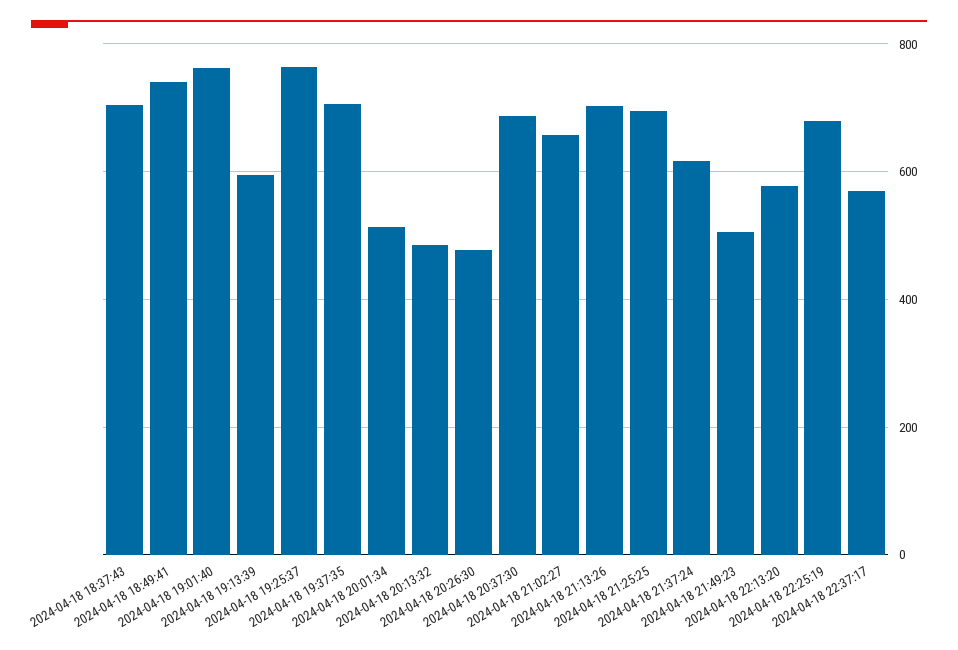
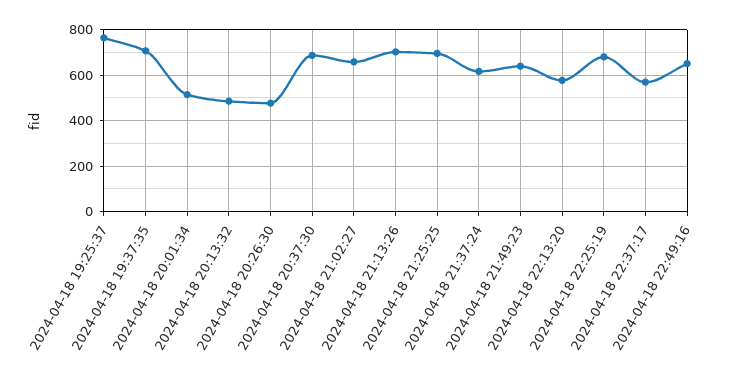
2024-04-18 18:37:43: 700 -> none
2024-04-18 18:49:41: 740 -> none
2024-04-18 19:01:40: 760 -> none
2024-04-18 19:13:39: 600 -> none
2024-04-18 21:49:23: 500 -> 650
2024-04-18 22:49:16: none -> 650

